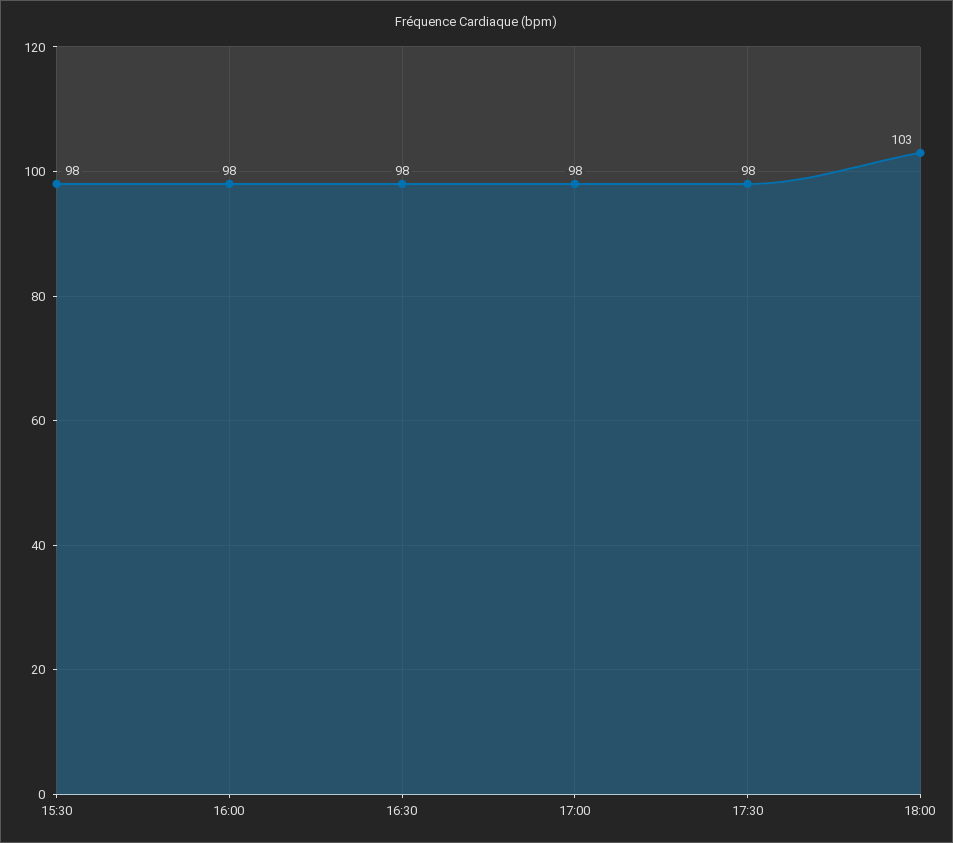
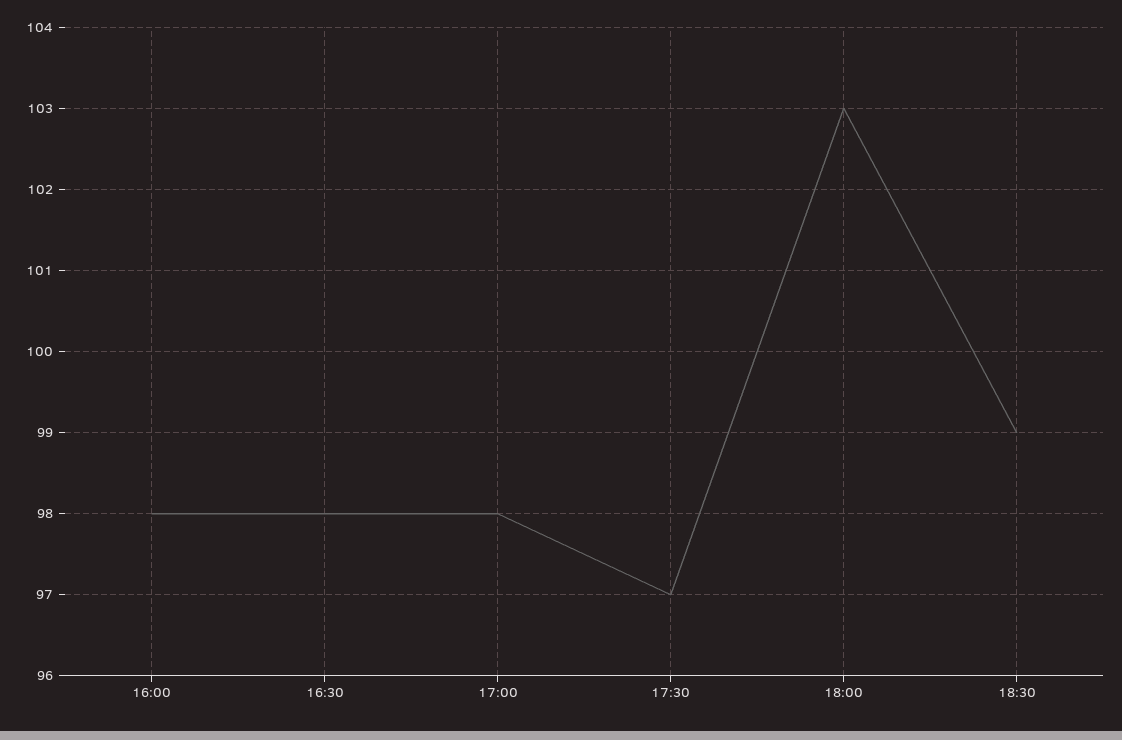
15:30: 98 -> none
17:30: 98 -> 97
18:30: none -> 99

